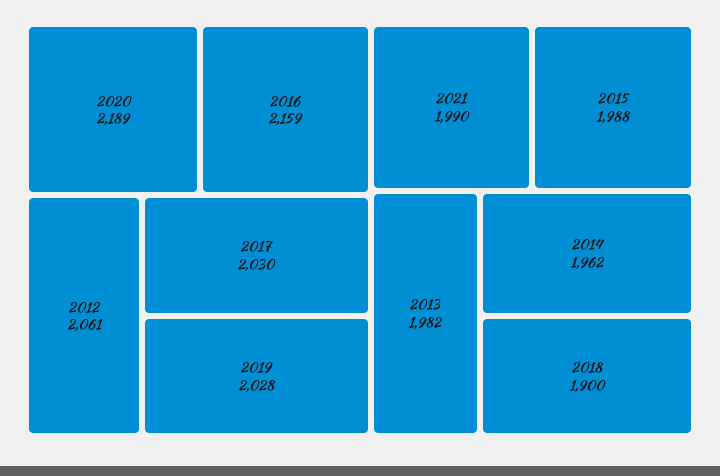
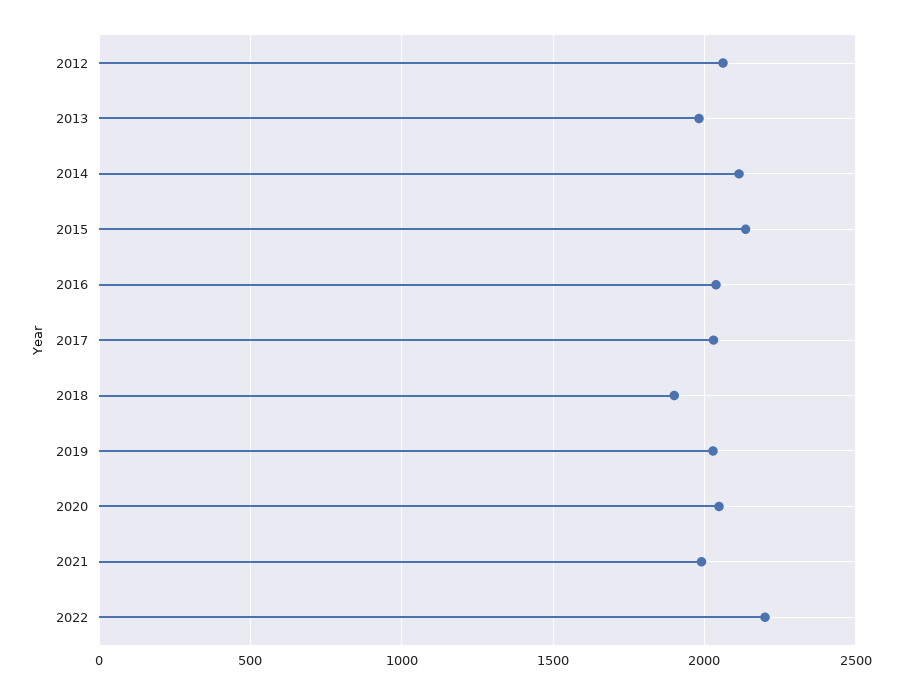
2020: 2189 -> 2050
2016: 2159 -> 2050
2015: 1988 -> 2150
2014: 1962 -> 2100
2022: none -> 2200

